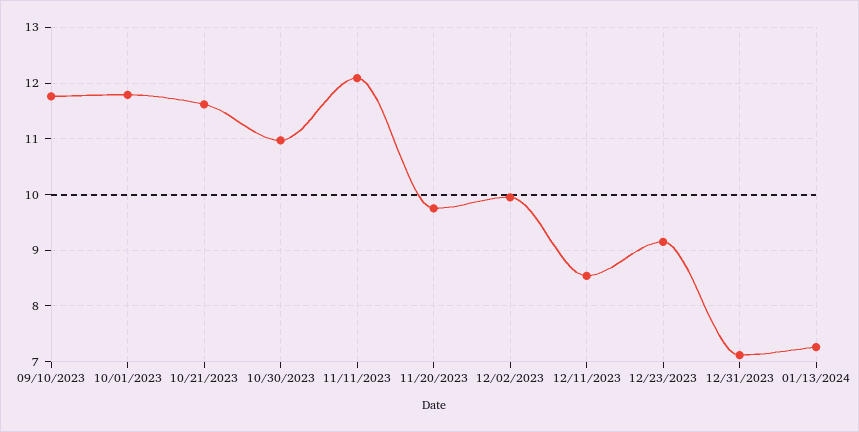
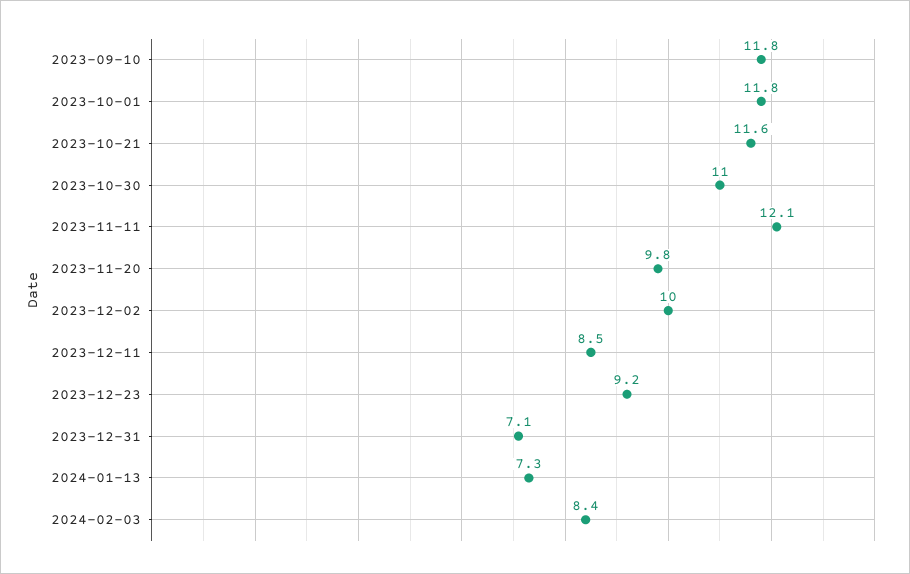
2024-02-03: none -> 8.4

